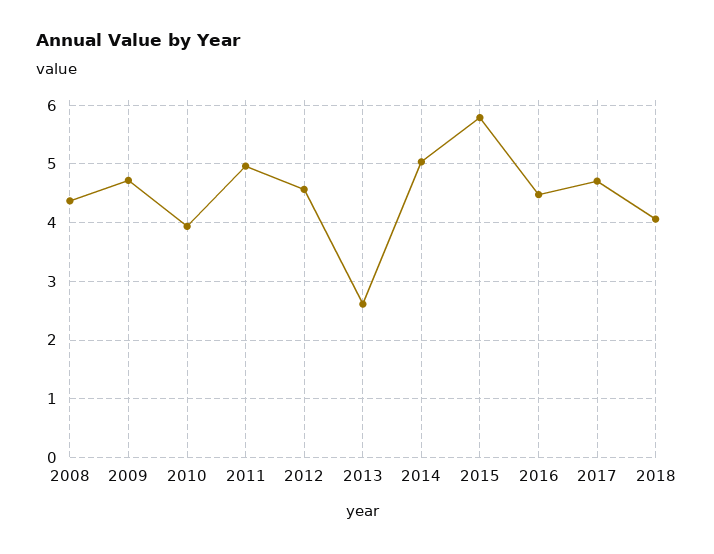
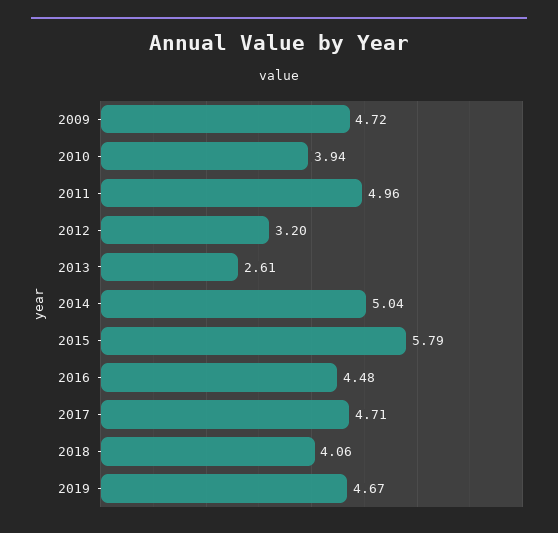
2008: 4.4 -> none
2012: 4.6 -> 3.2
2019: none -> 4.67

